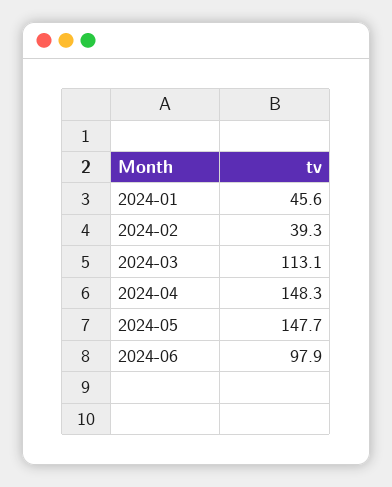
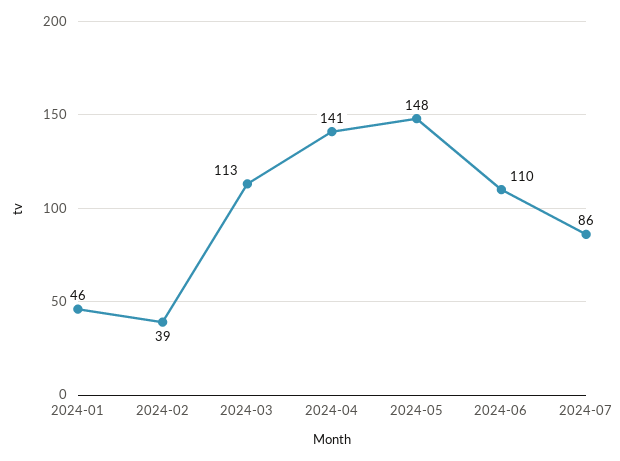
2024-04: 148.3 -> 141
2024-06: 97.9 -> 110
2024-07: none -> 86

